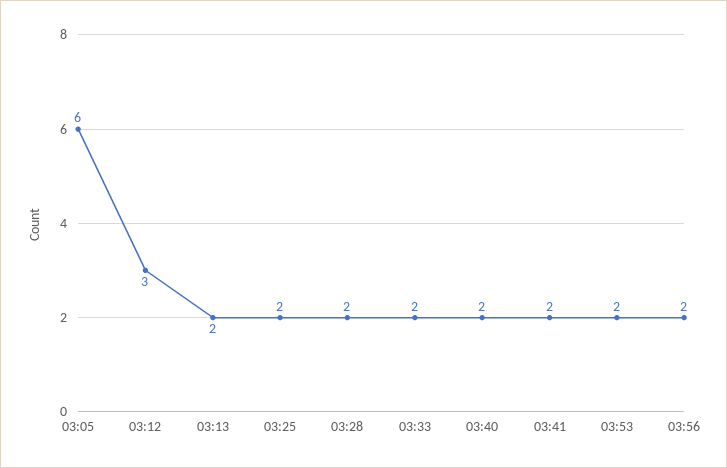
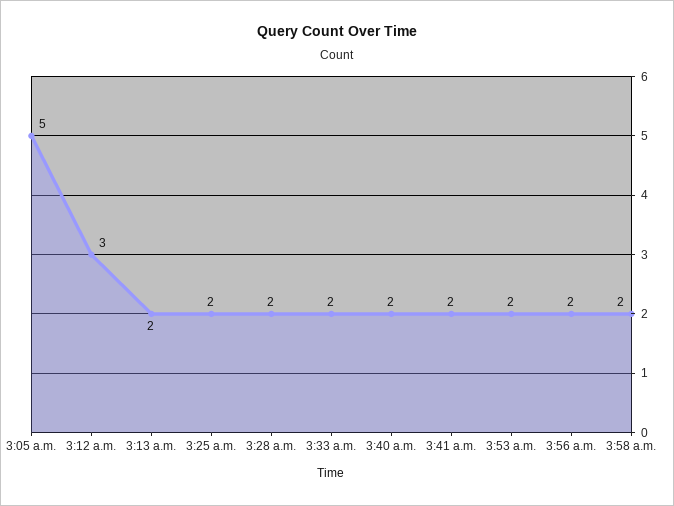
03:05: 6 -> 5
3:58 a.m.: none -> 2

